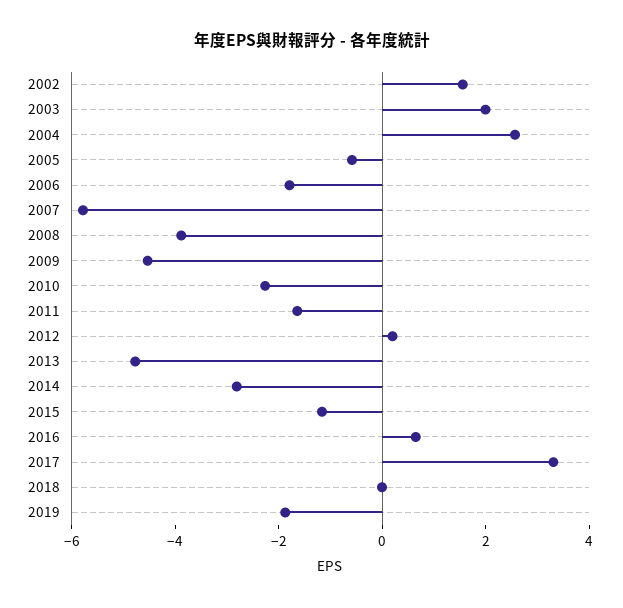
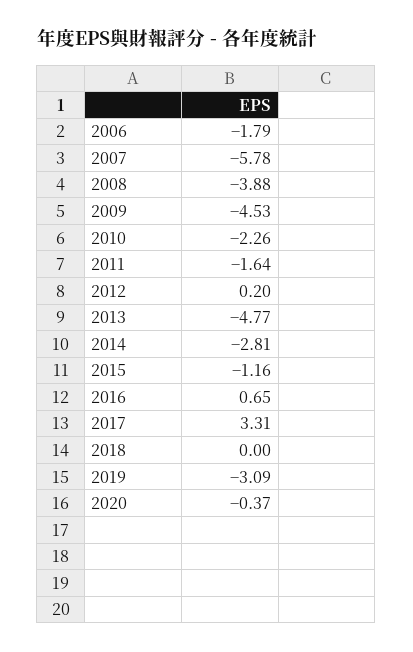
2002: 1.5 -> none
2003: 2 -> none
2004: 2.5 -> none
2005: -0.5 -> none
2019: -2 -> -3.09
2020: none -> -0.37

